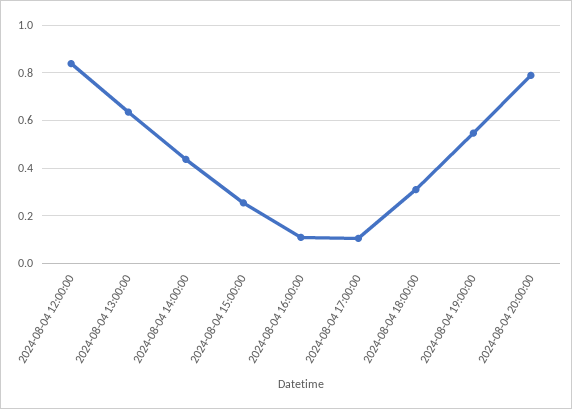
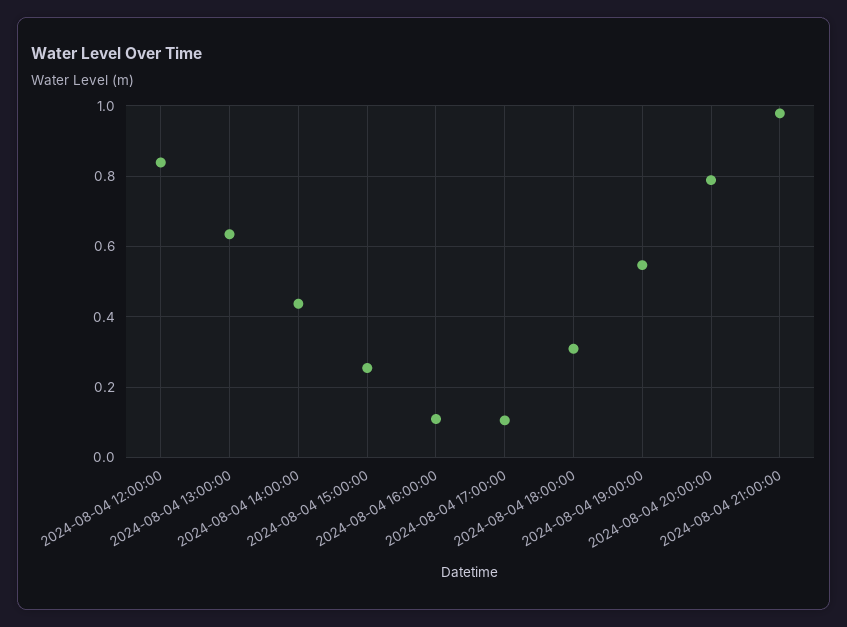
2024-08-04 21:00:00: none -> 0.98

